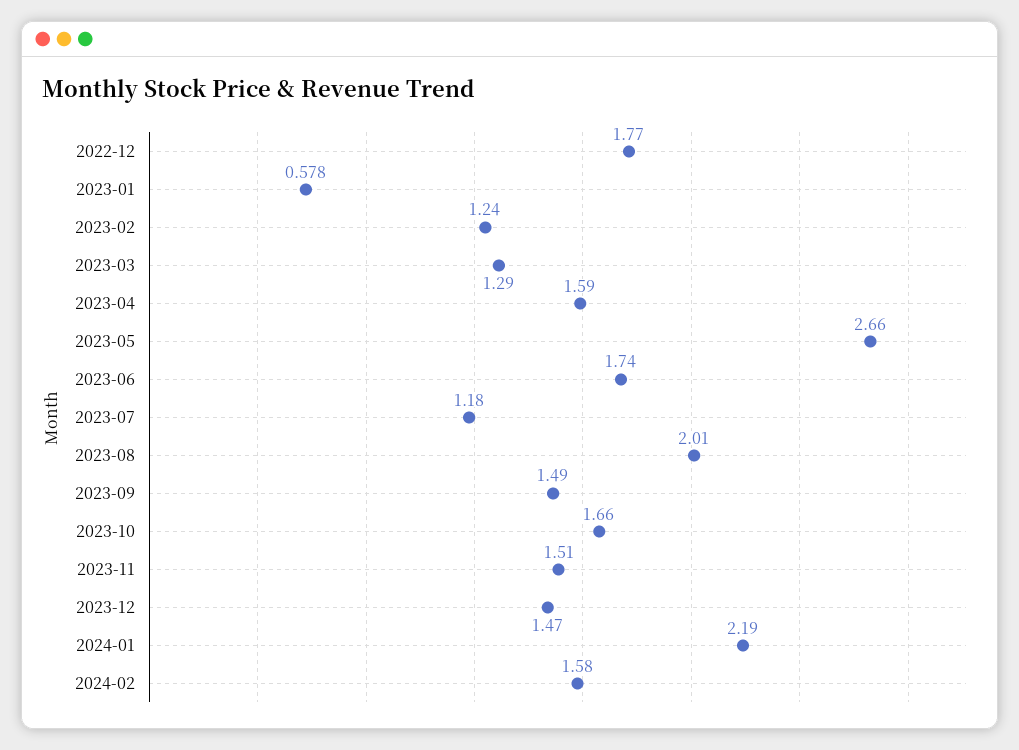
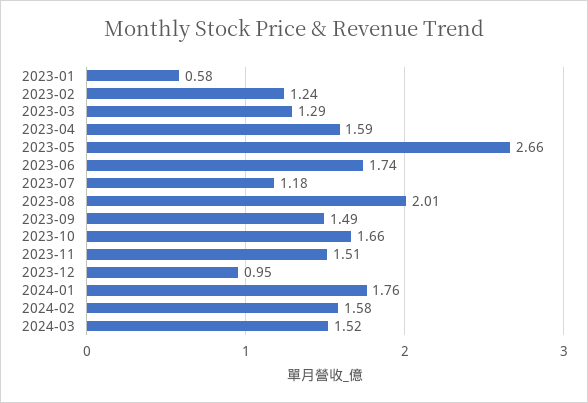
2022-12: 1.77 -> none
2023-12: 1.47 -> 0.95
2024-01: 2.19 -> 1.76
2024-03: none -> 1.52

